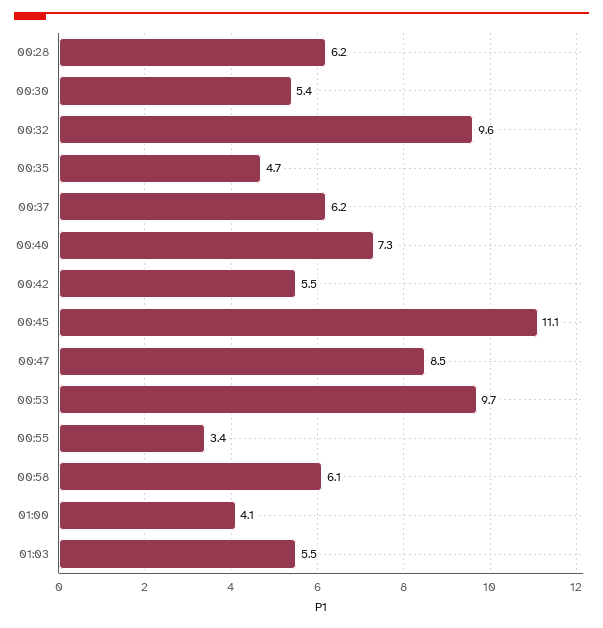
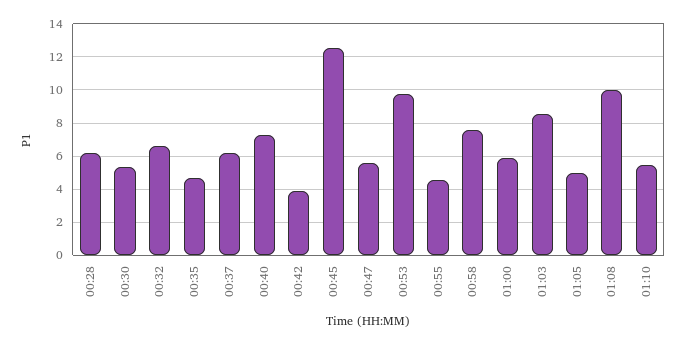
00:32: 9.6 -> 6.5
00:42: 5.5 -> 4
00:45: 11.1 -> 12.5
00:47: 8.5 -> 5.5
00:55: 3.4 -> 4.5
00:58: 6.1 -> 7.5
01:00: 4.1 -> 6
01:03: 5.5 -> 8.5
01:05: none -> 5
01:08: none -> 10
01:10: none -> 5.5

